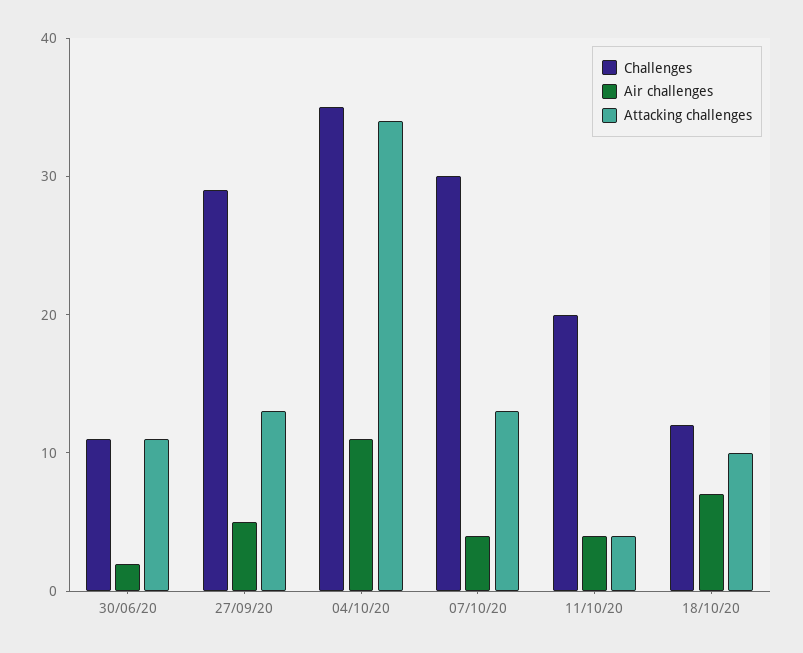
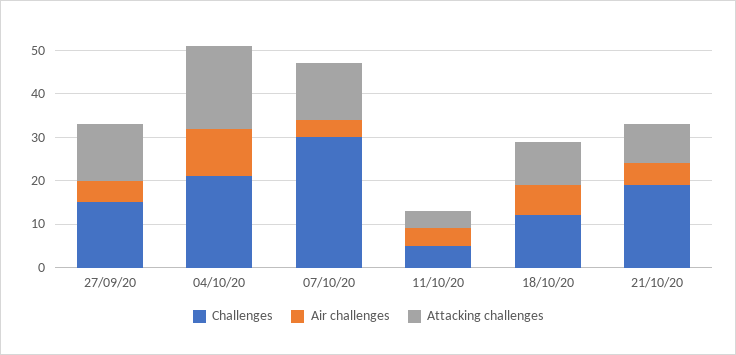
Challenges, 30/06/20: 11 -> none
Air challenges, 30/06/20: 2 -> none
Attacking challenges, 30/06/20: 11 -> none
Challenges, 27/09/20: 29 -> 15
Challenges, 04/10/20: 35 -> 20
Attacking challenges, 04/10/20: 34 -> 20
Challenges, 11/10/20: 20 -> 5
Challenges, 21/10/20: none -> 20
Air challenges, 21/10/20: none -> 5
Attacking challenges, 21/10/20: none -> 10

